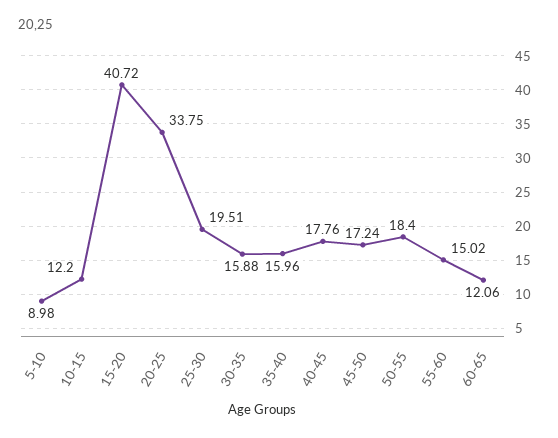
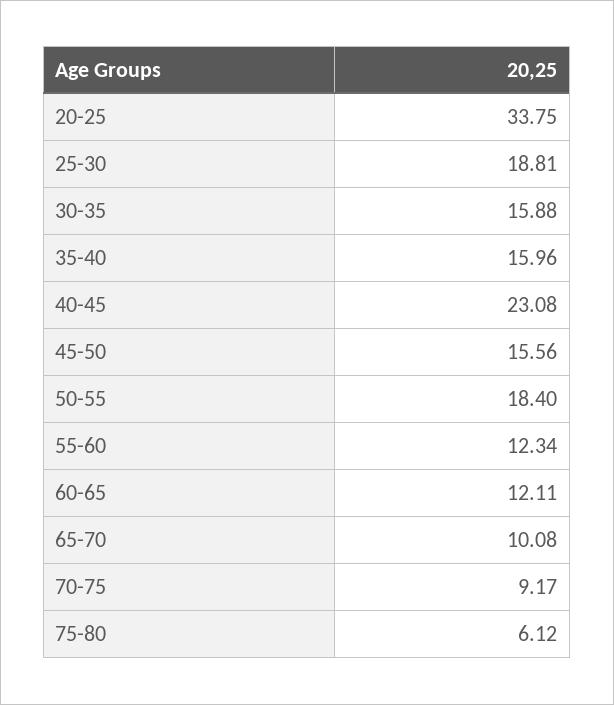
5-10: 8.98 -> none
10-15: 12.2 -> none
15-20: 40.72 -> none
25-30: 19.51 -> 18.81
40-45: 17.76 -> 23.08
45-50: 17.24 -> 15.56
55-60: 15.02 -> 12.34
60-65: 12.06 -> 12.11
65-70: none -> 10.08
70-75: none -> 9.17
75-80: none -> 6.12

